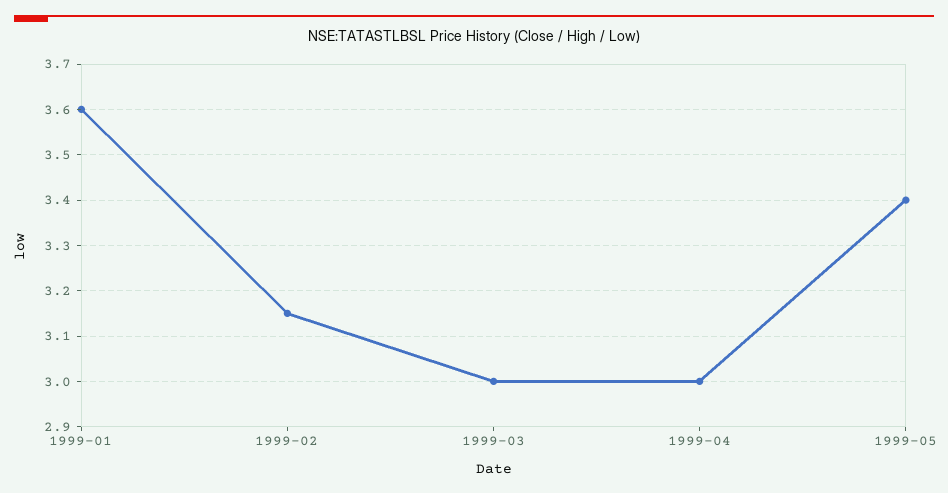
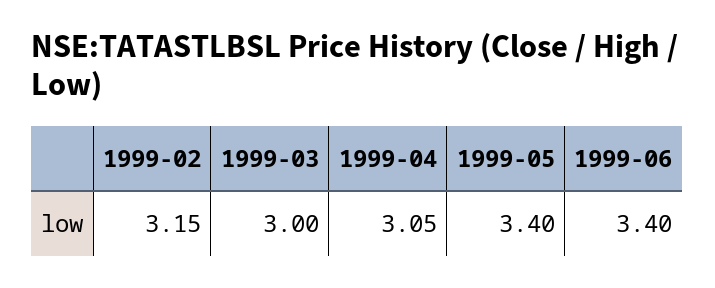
1999-01: 3.6 -> none
1999-04: 3 -> 3.05
1999-06: none -> 3.4

